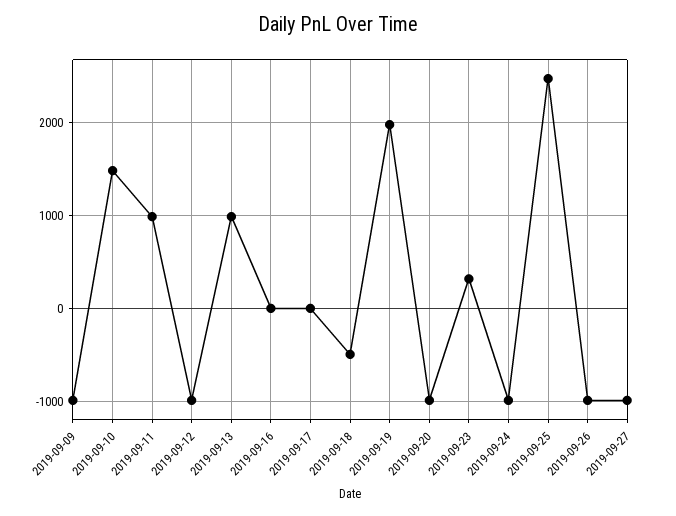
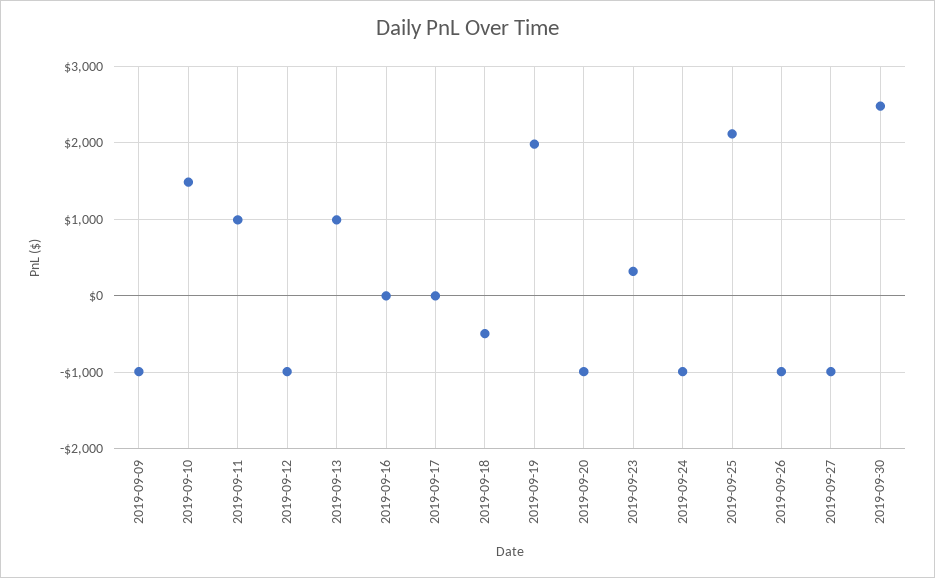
2019-09-25: 2500 -> 2100
2019-09-30: none -> 2500

